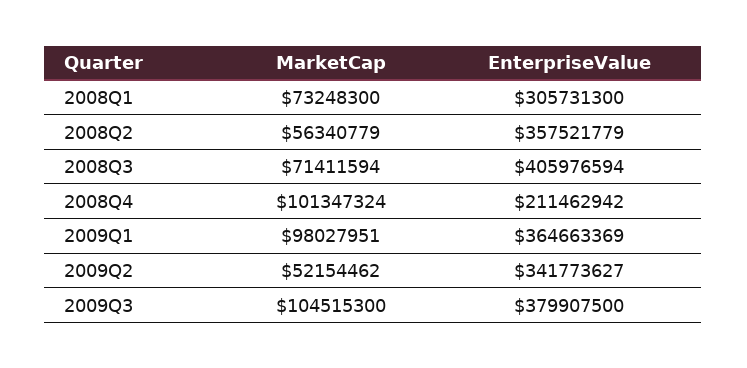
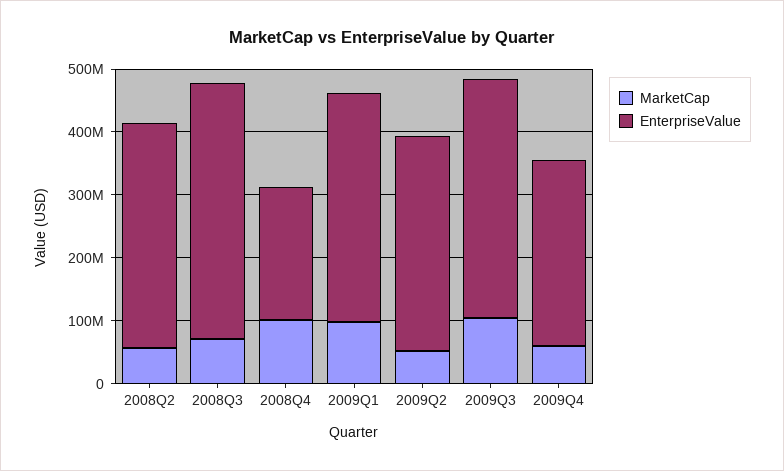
MarketCap, 2008Q1: 73248300 -> none
EnterpriseValue, 2008Q1: 305731300 -> none
MarketCap, 2009Q4: none -> 60000000
EnterpriseValue, 2009Q4: none -> 300000000

